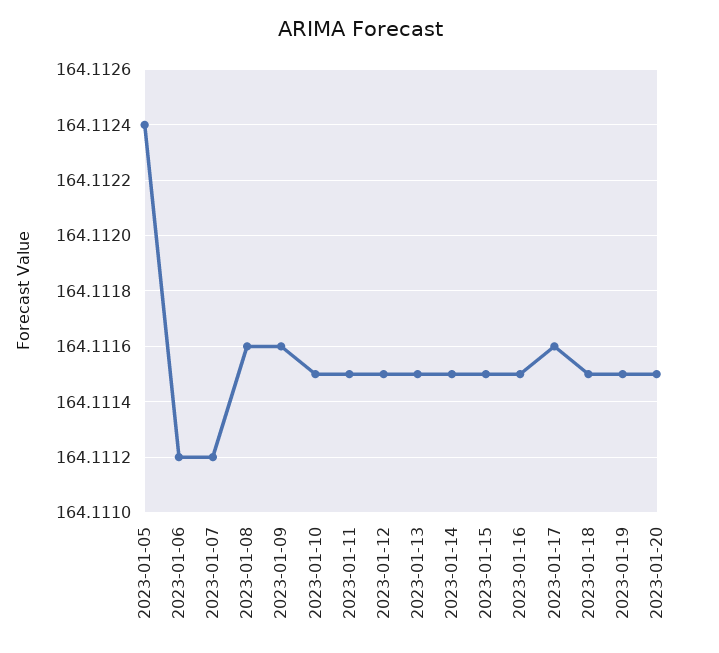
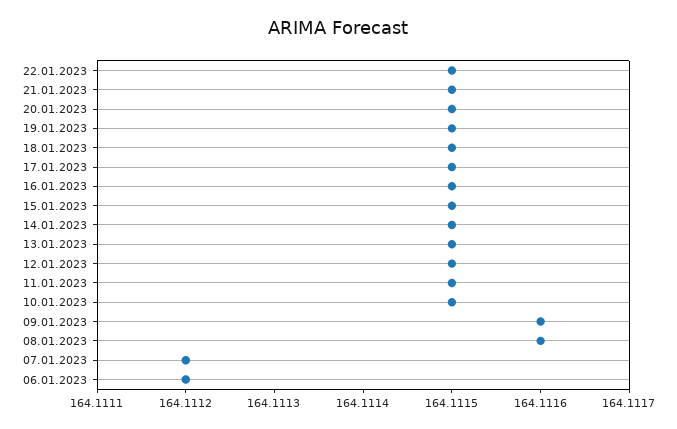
2023-01-05: 164.1124 -> none
2023-01-17: 164.1116 -> 164.1115
22.01.2023: none -> 164.1115
21.01.2023: none -> 164.1115

